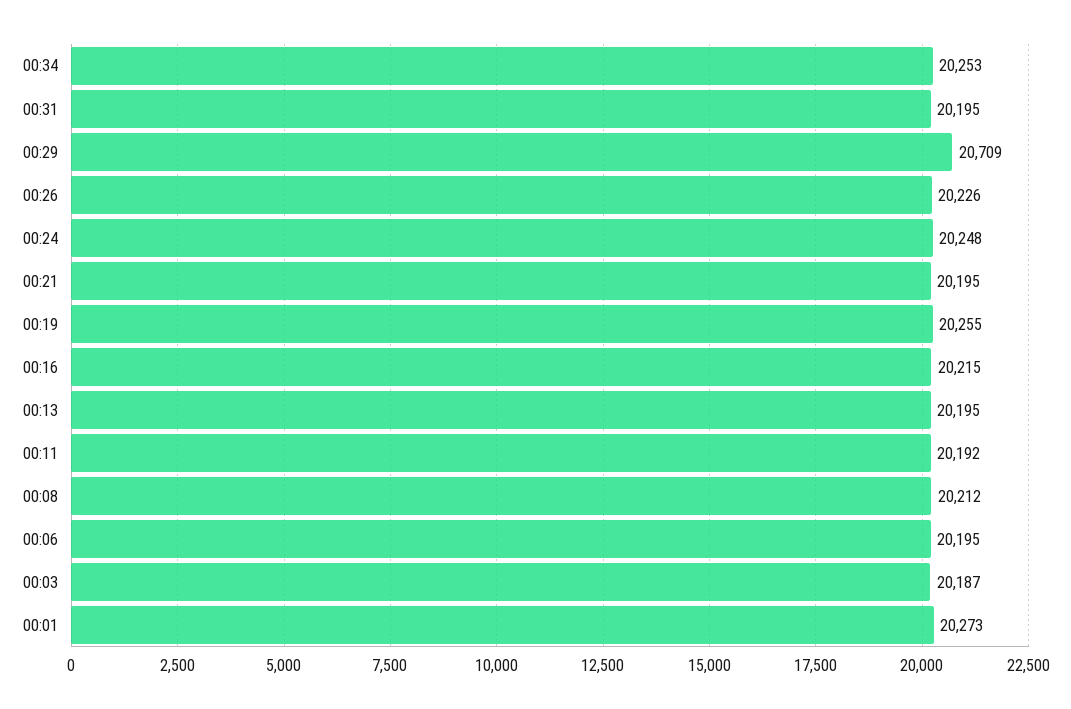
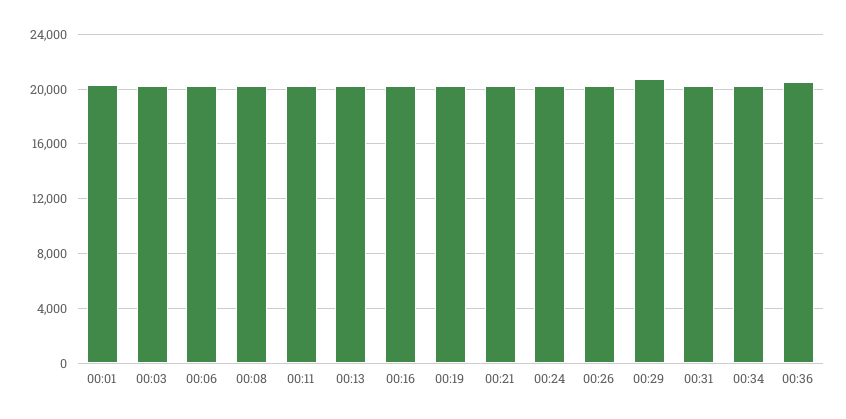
00:36: none -> 20500

